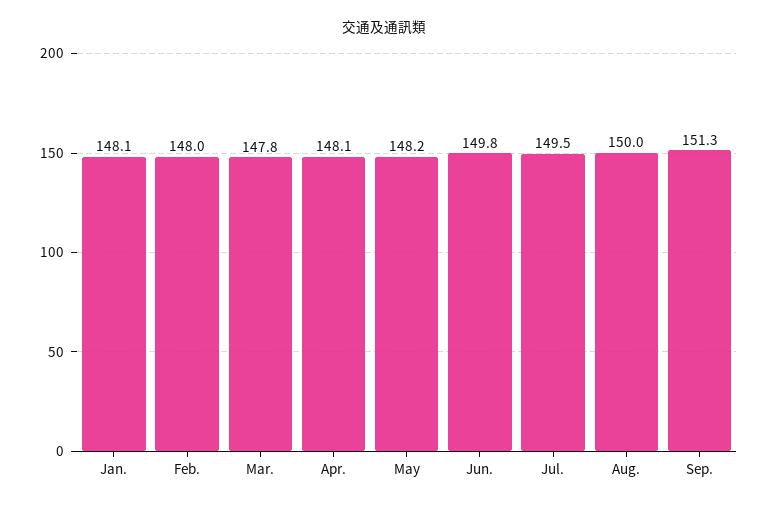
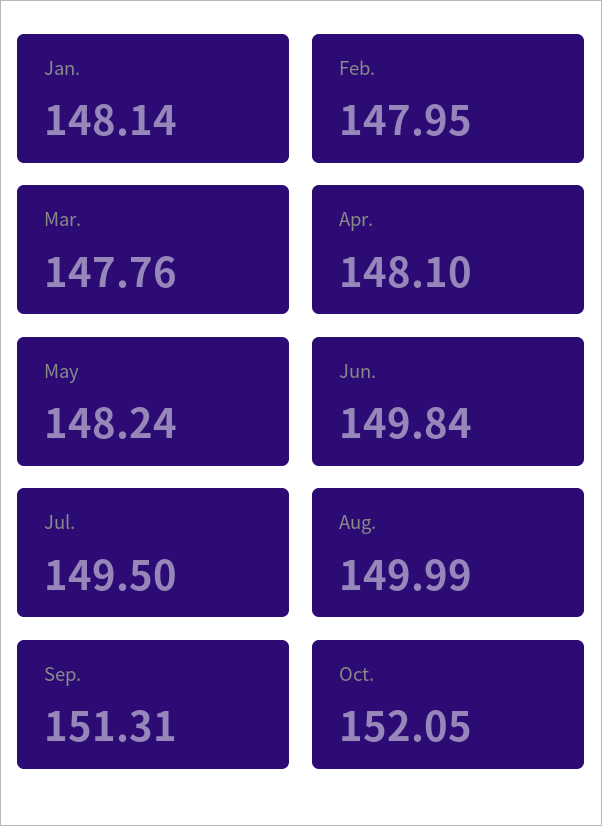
Oct.: none -> 152.05

